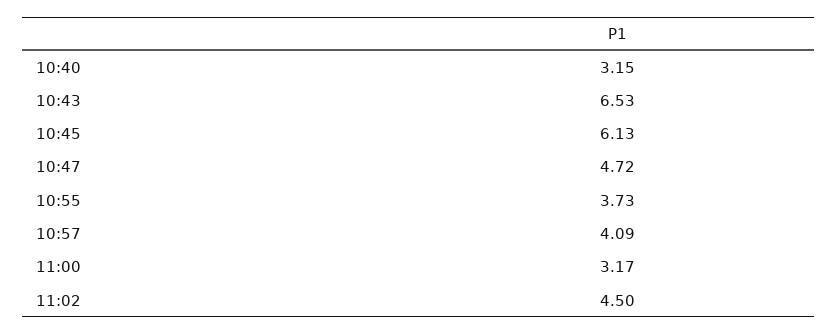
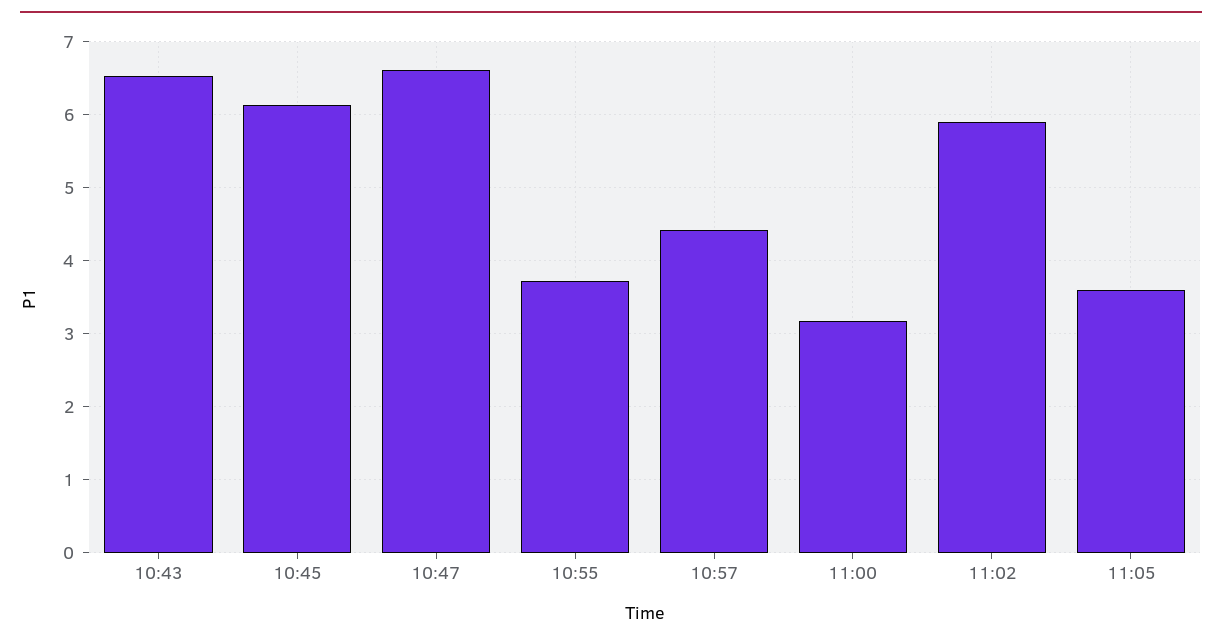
10:40: 3.15 -> none
10:47: 4.72 -> 6.6
10:57: 4.09 -> 4.4
11:02: 4.5 -> 5.9
11:05: none -> 3.6

